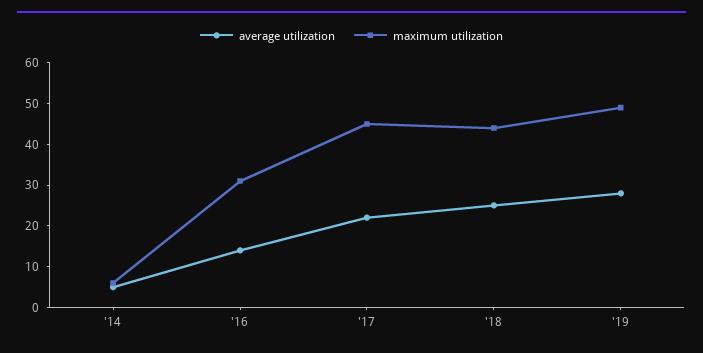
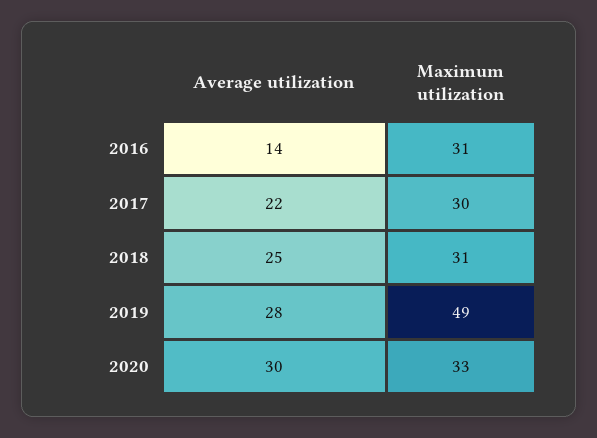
average utilization, '14: 5 -> none
maximum utilization, '14: 5 -> none
maximum utilization, '17: 45 -> 30
maximum utilization, '18: 45 -> 31
average utilization, 2020: none -> 30
maximum utilization, 2020: none -> 33

